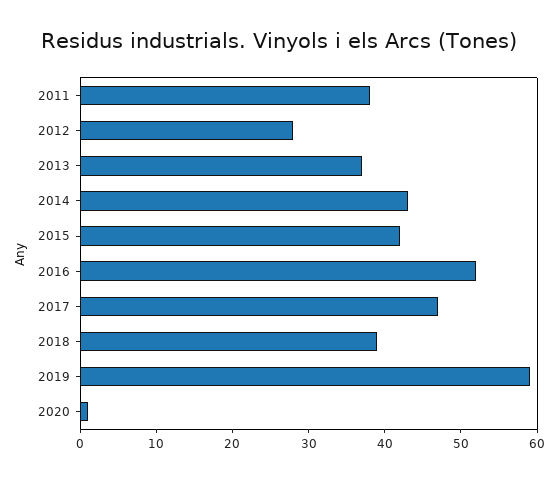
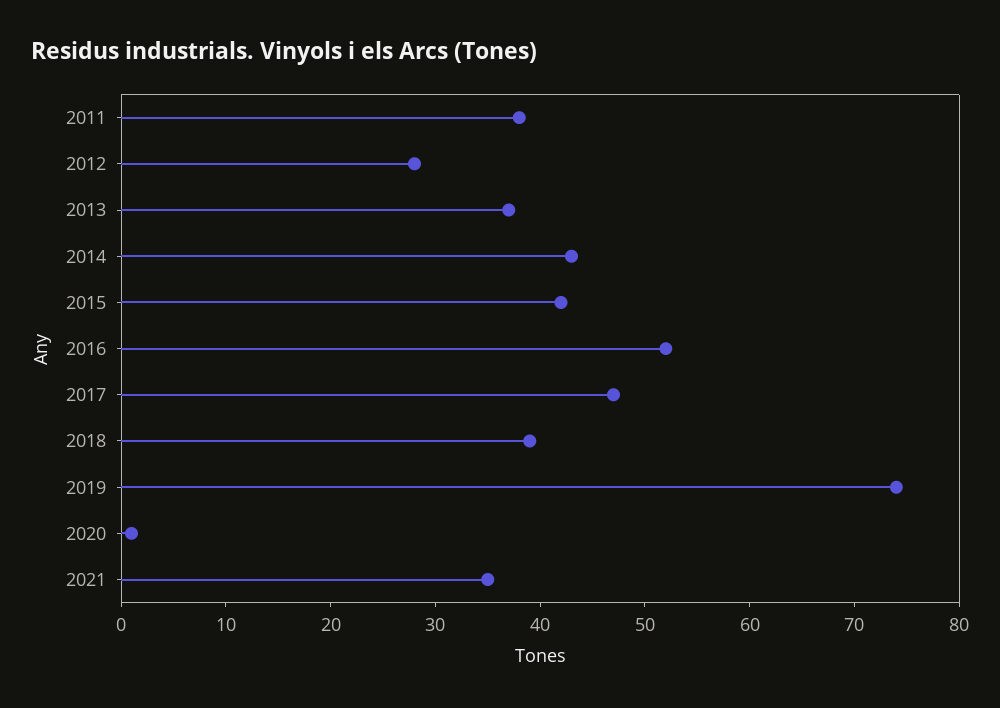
2019: 60 -> 74
2021: none -> 35

